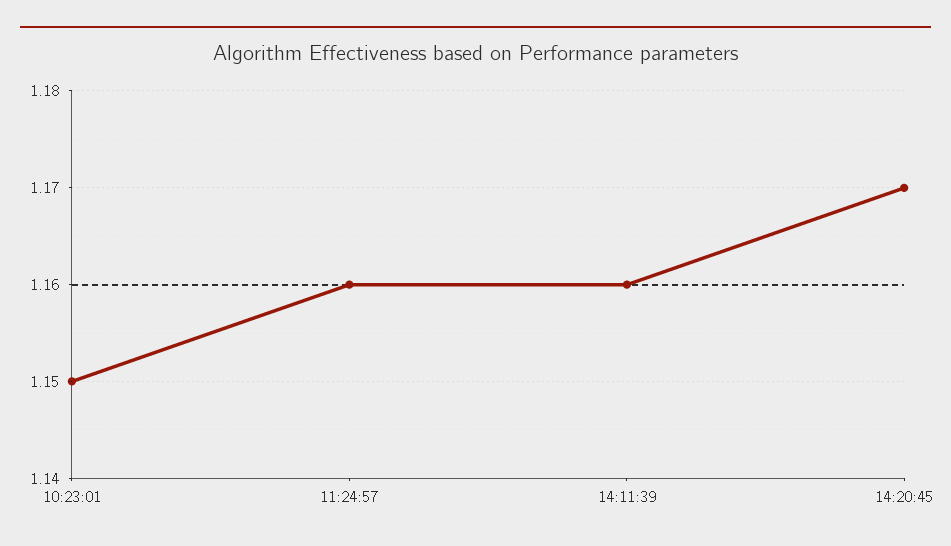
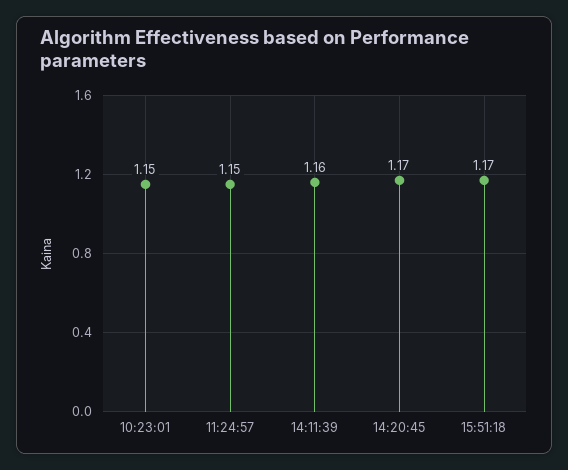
11:24:57: 1.16 -> 1.15
15:51:18: none -> 1.17

